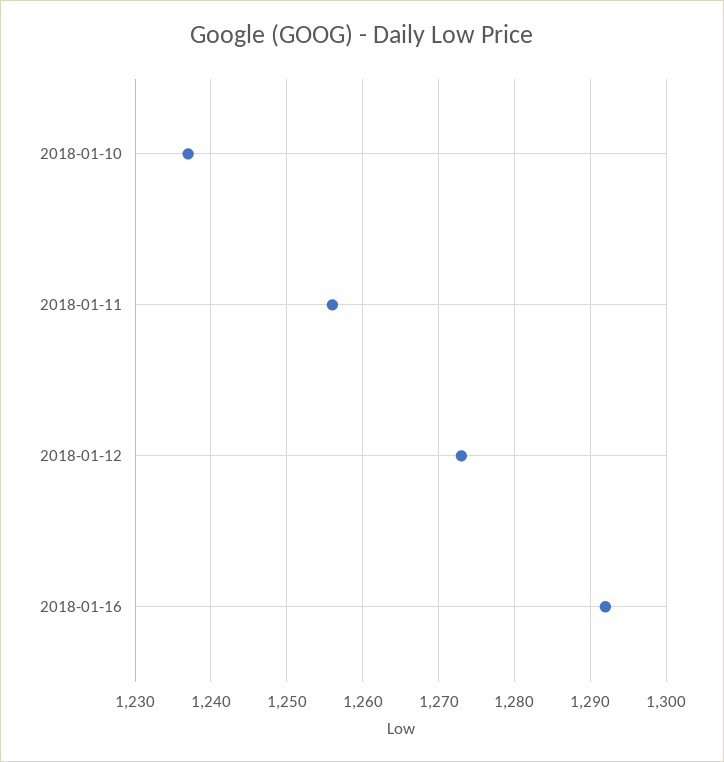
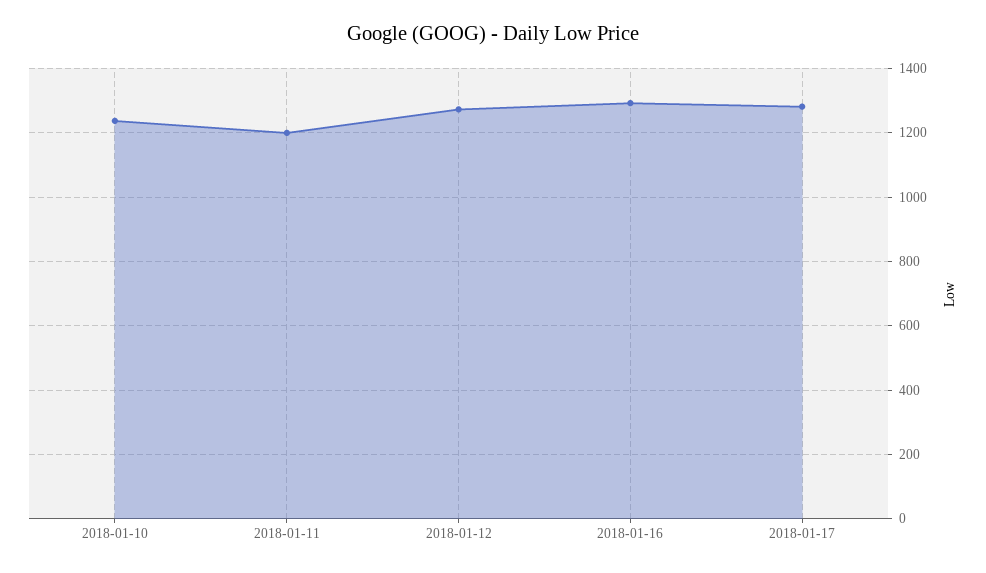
2018-01-11: 1256 -> 1200
2018-01-17: none -> 1280

